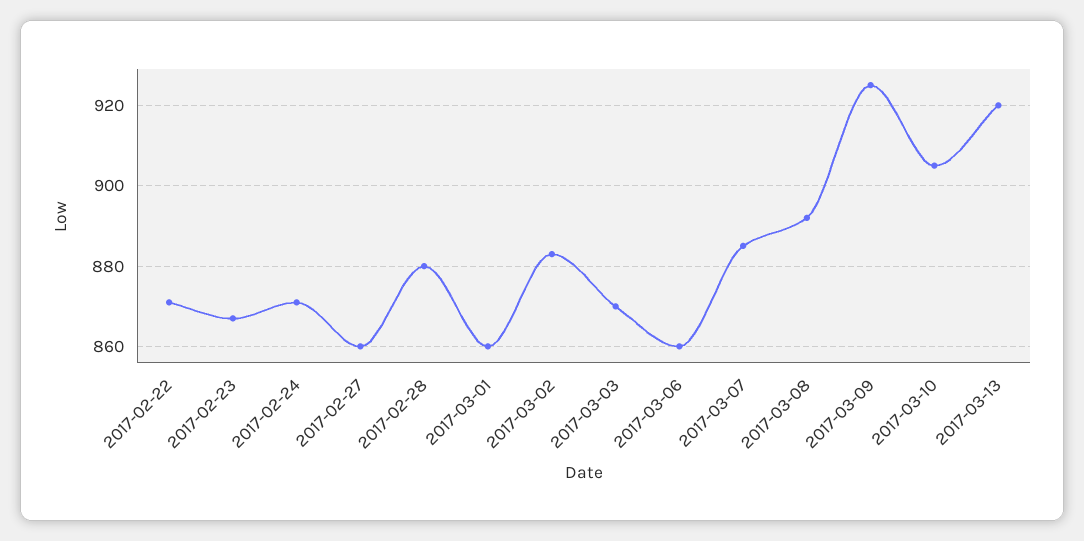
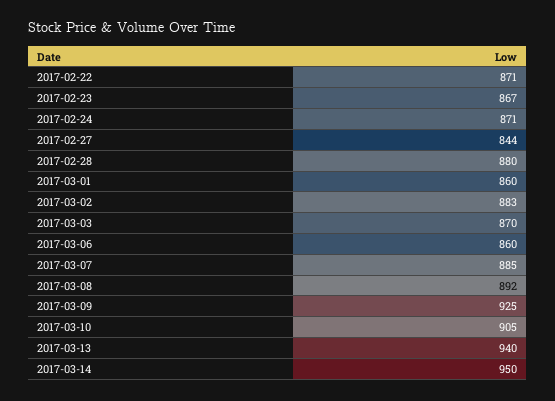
2017-02-27: 860 -> 844
2017-03-13: 920 -> 940
2017-03-14: none -> 950

